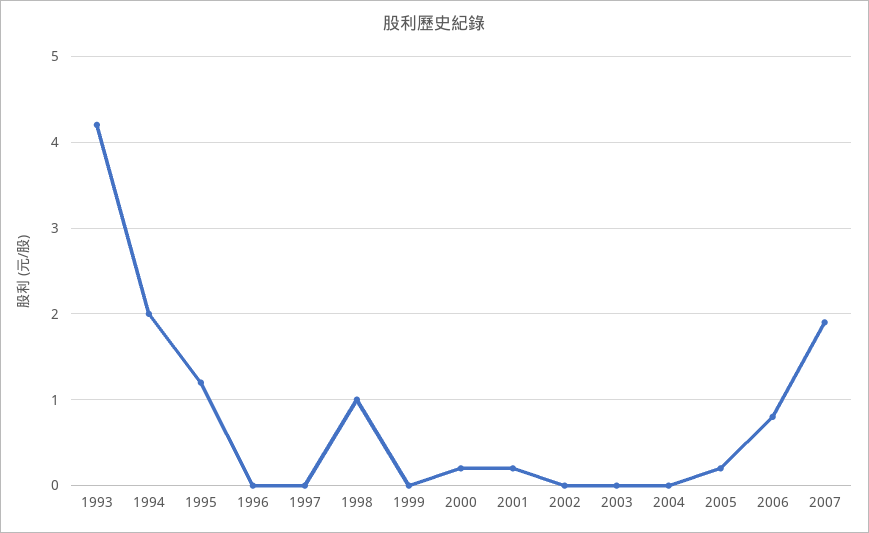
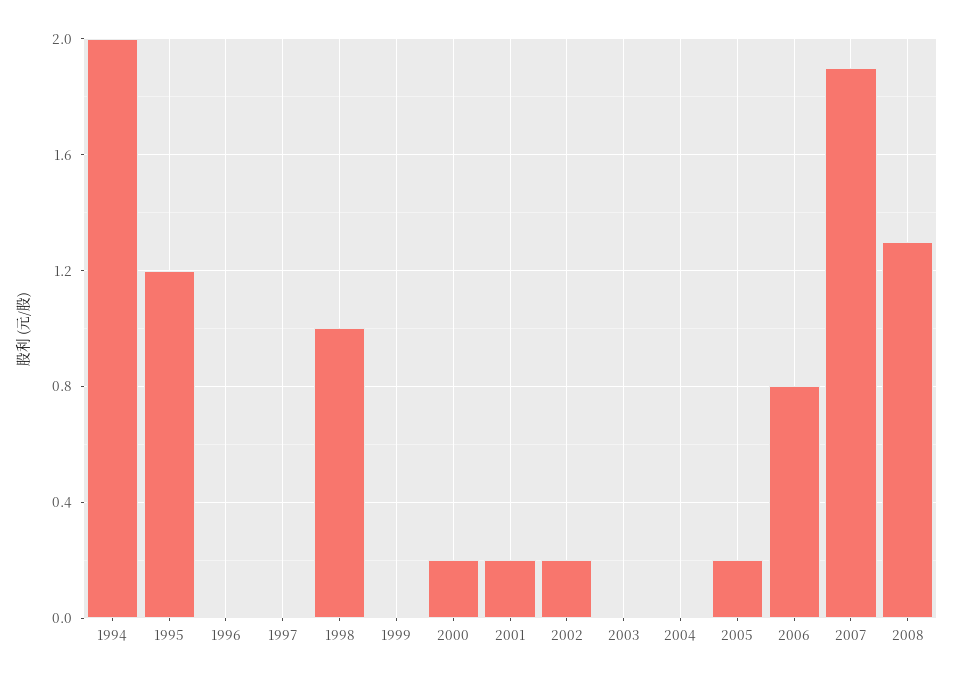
1993: 4.2 -> none
2002: 0 -> 0.2
2008: none -> 1.3

